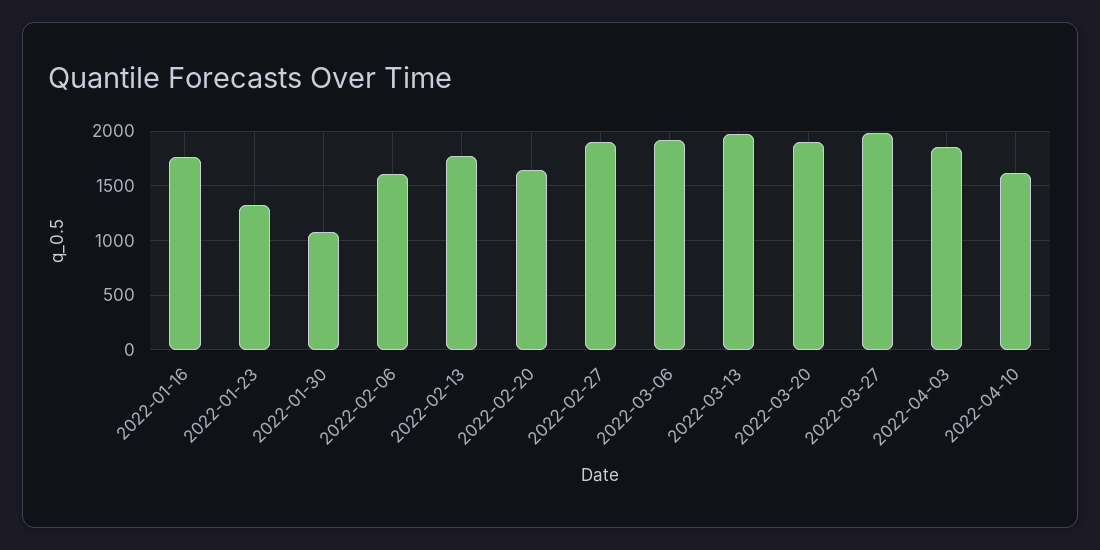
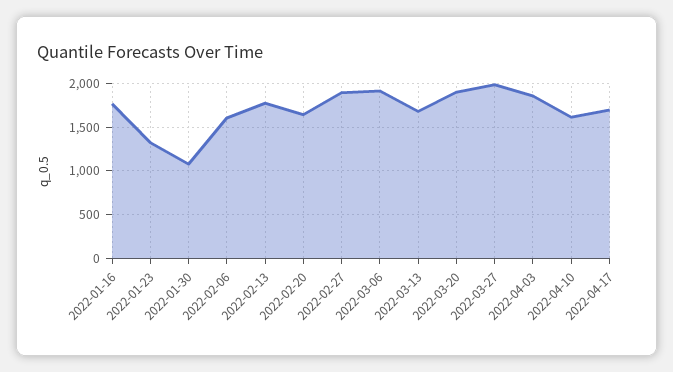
2022-03-13: 2000 -> 1700
2022-04-17: none -> 1700

